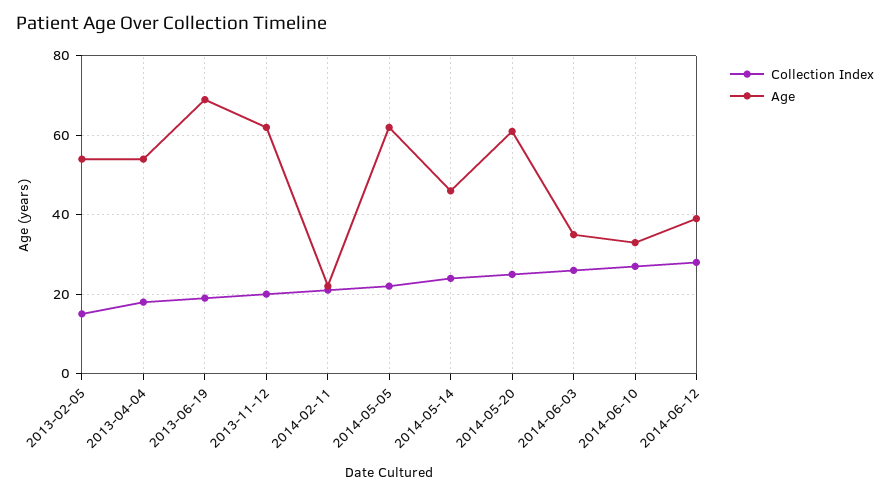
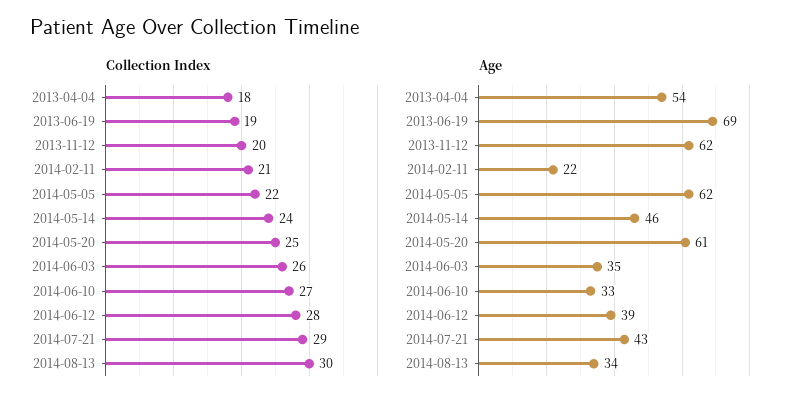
Collection Index, 2013-02-05: 15 -> none
Age, 2013-02-05: 55 -> none
Collection Index, 2014-07-21: none -> 29
Collection Index, 2014-08-13: none -> 30
Age, 2014-07-21: none -> 43
Age, 2014-08-13: none -> 34

